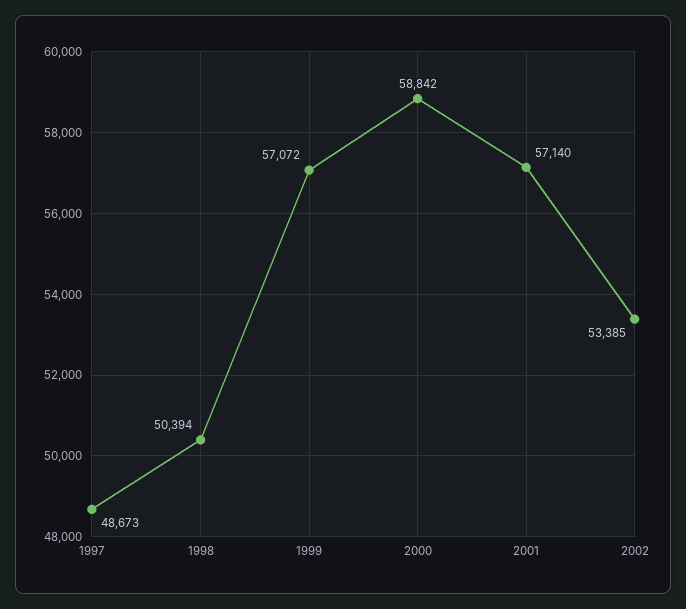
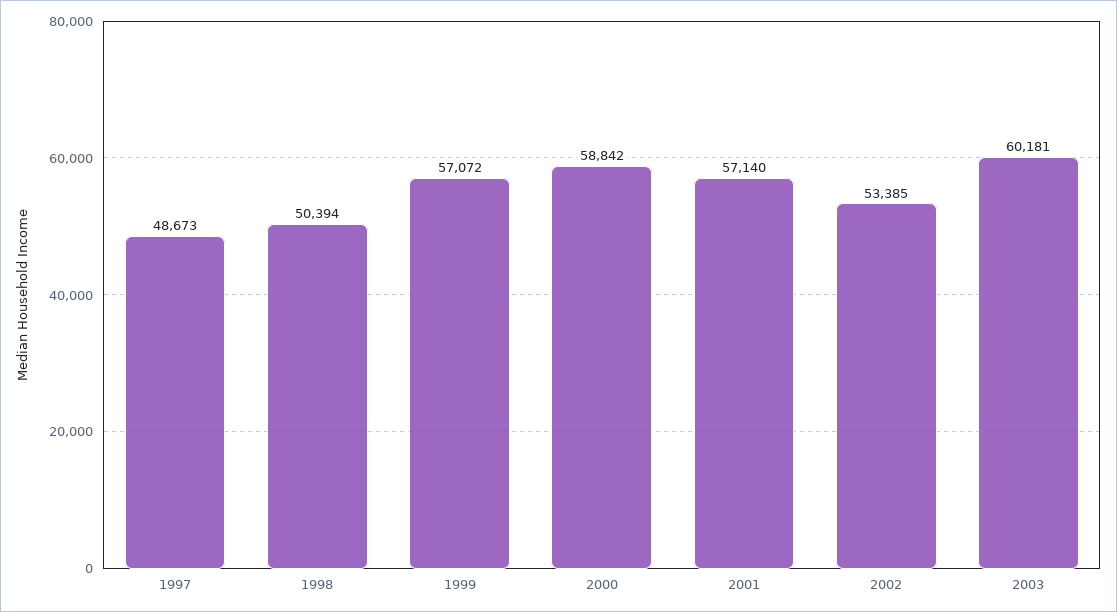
2003: none -> 60181

